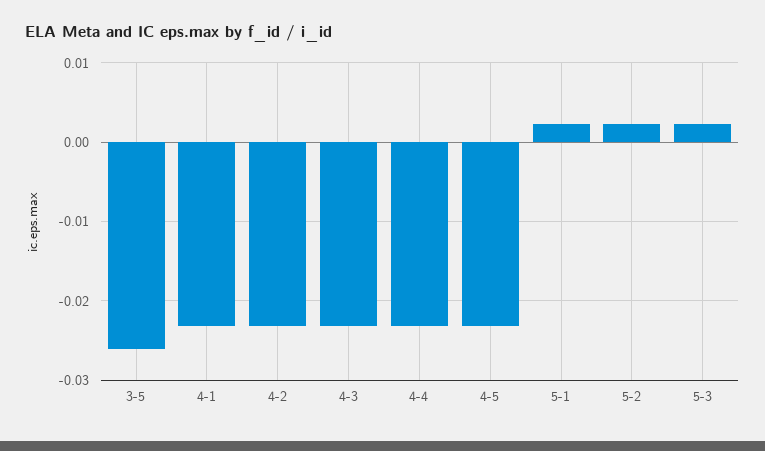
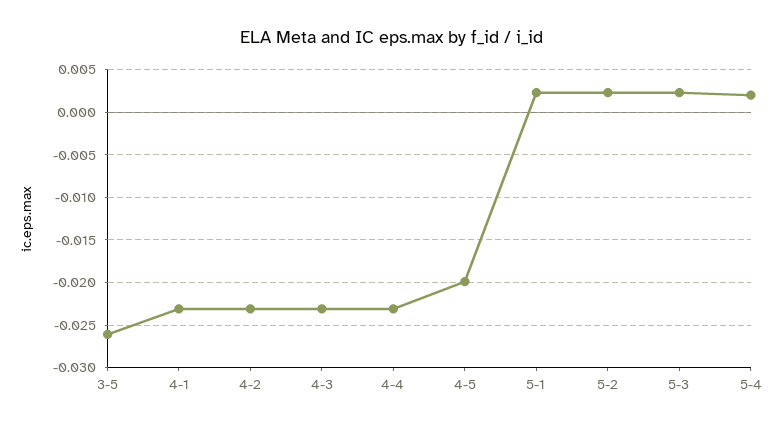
4-5: -0.023 -> -0.02
5-4: none -> 0.002

